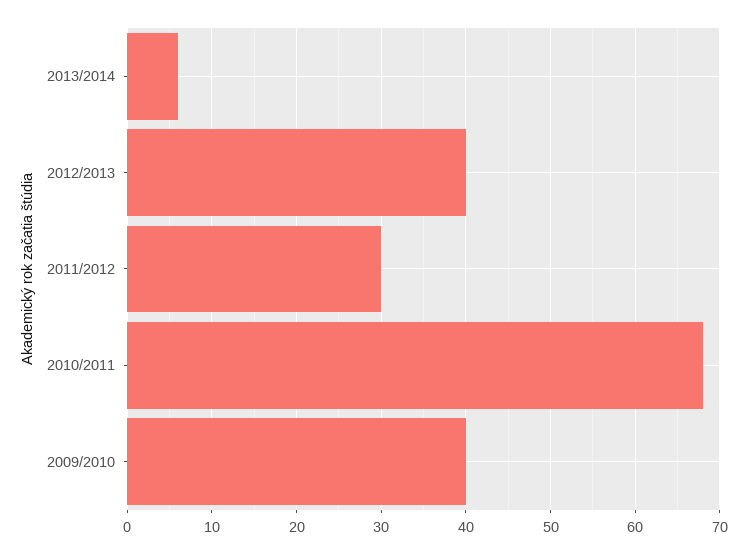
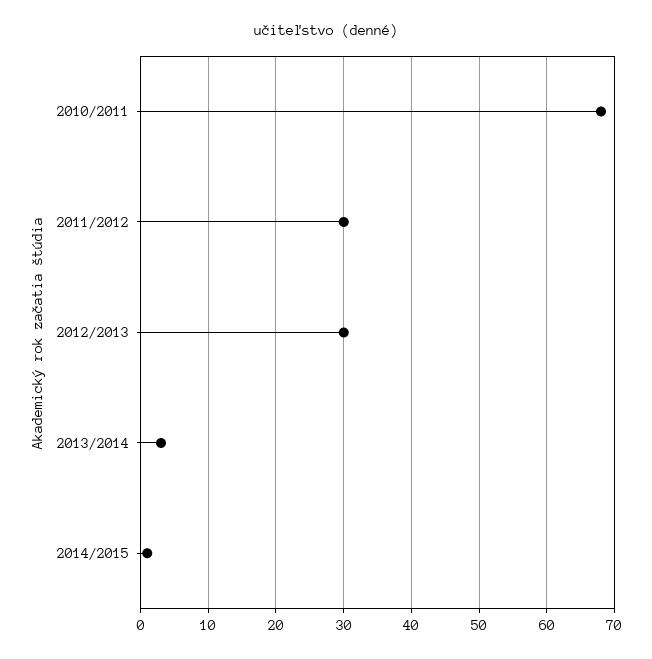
2013/2014: 6 -> 3
2012/2013: 40 -> 30
2009/2010: 40 -> none
2014/2015: none -> 1

